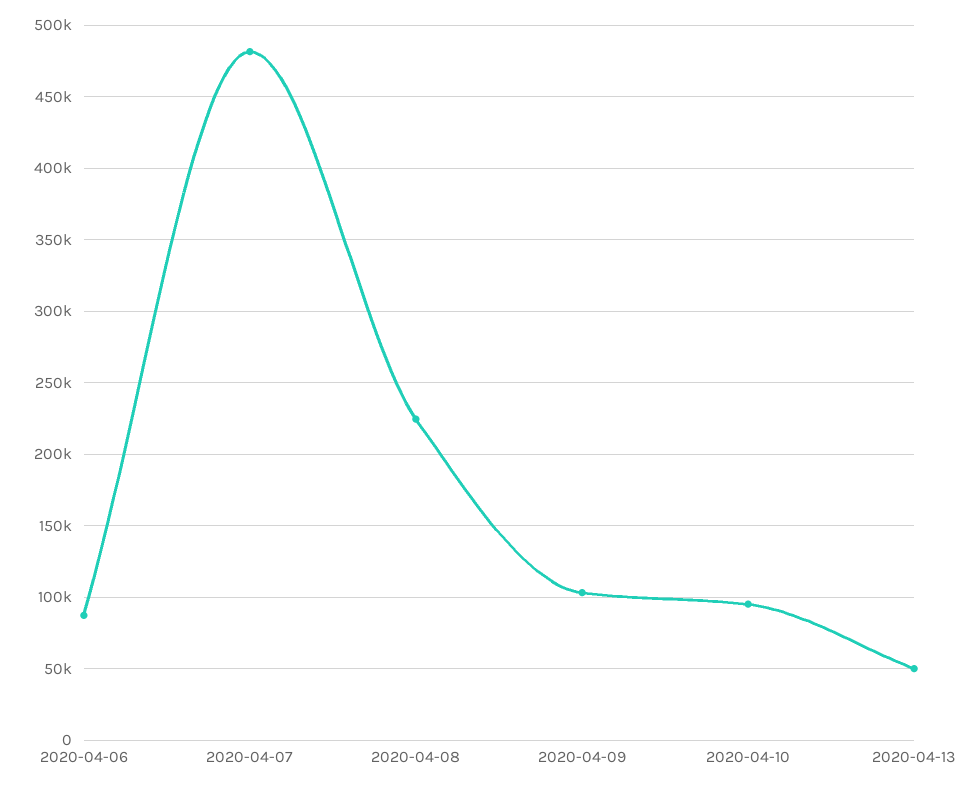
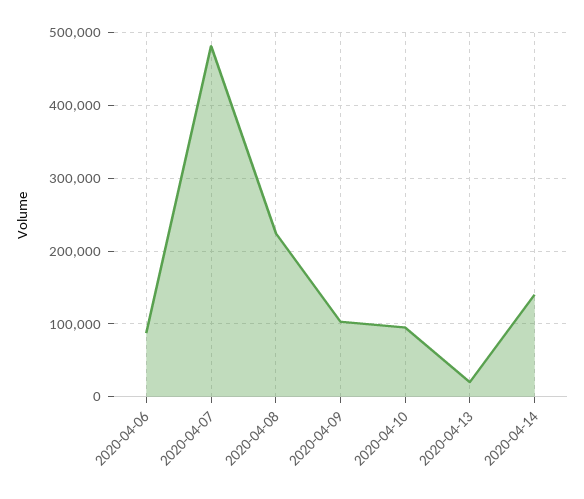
2020-04-13: 50000 -> 20000
2020-04-14: none -> 140000

